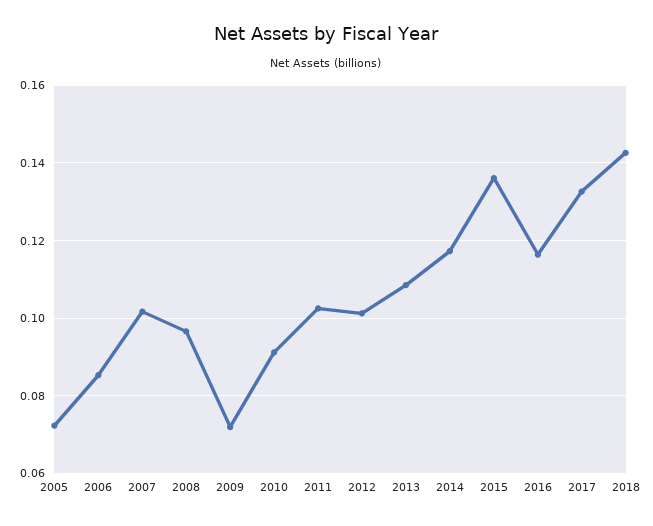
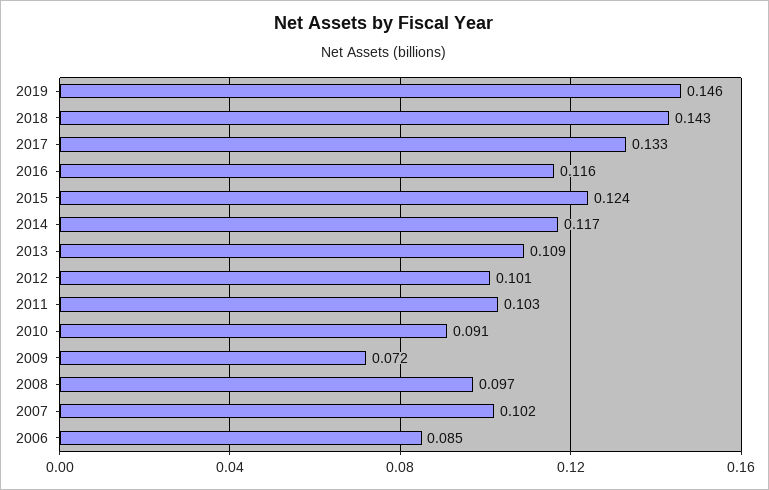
2005: 0.072 -> none
2015: 0.136 -> 0.124
2019: none -> 0.146

